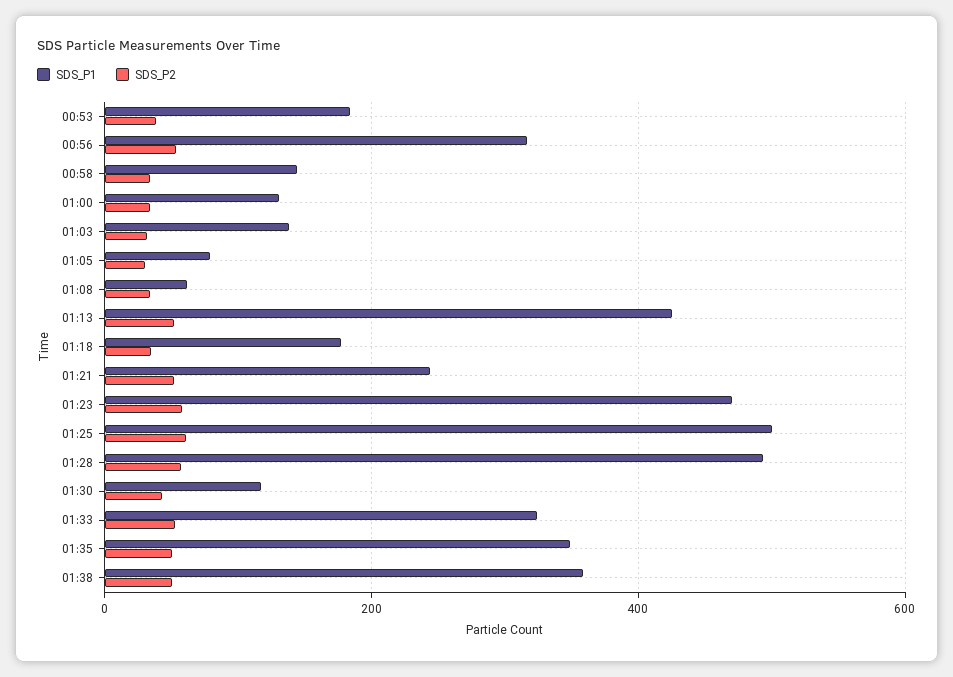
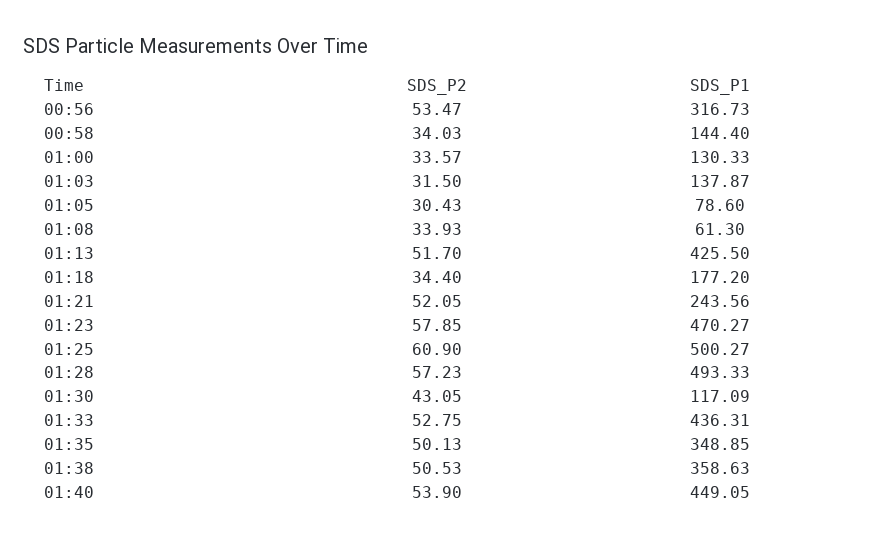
SDS_P1, 00:53: 180 -> none
SDS_P2, 00:53: 40 -> none
SDS_P1, 01:33: 320 -> 436.31
SDS_P2, 01:40: none -> 53.9
SDS_P1, 01:40: none -> 449.05

